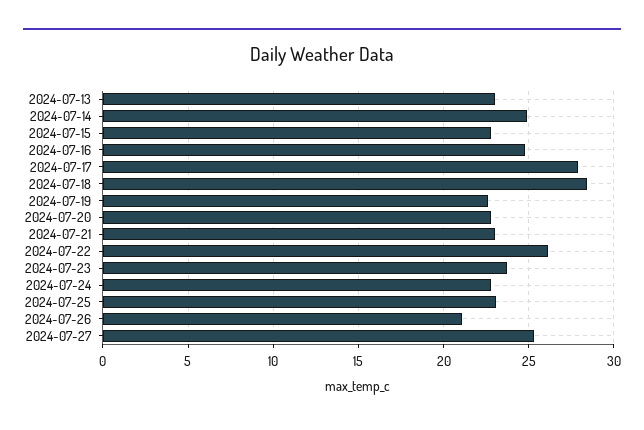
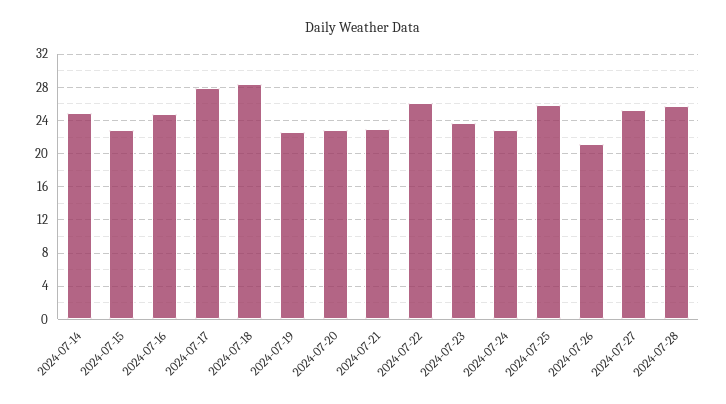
2024-07-13: 23 -> none
2024-07-25: 23 -> 26
2024-07-28: none -> 26

